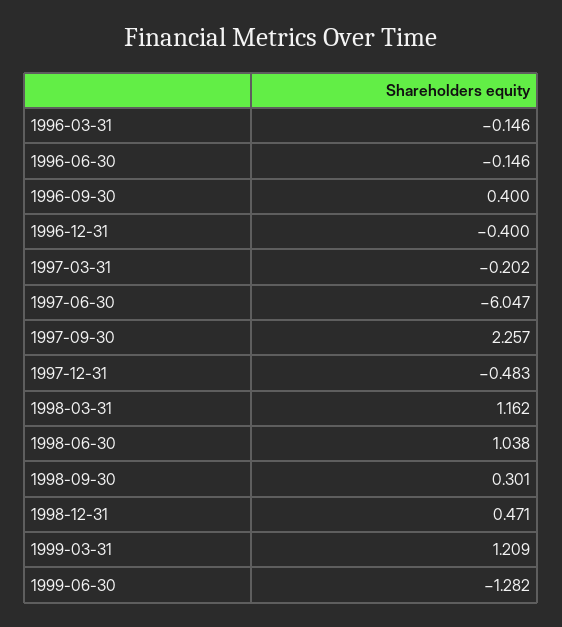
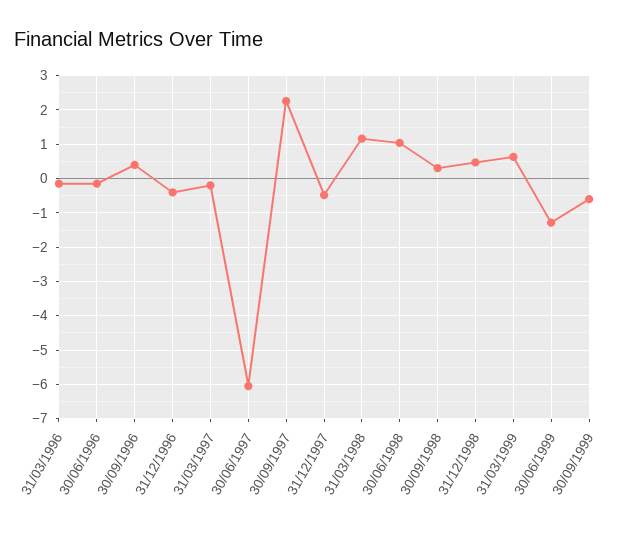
1999-03-31: 1.209 -> 0.6
30/09/1999: none -> -0.6

